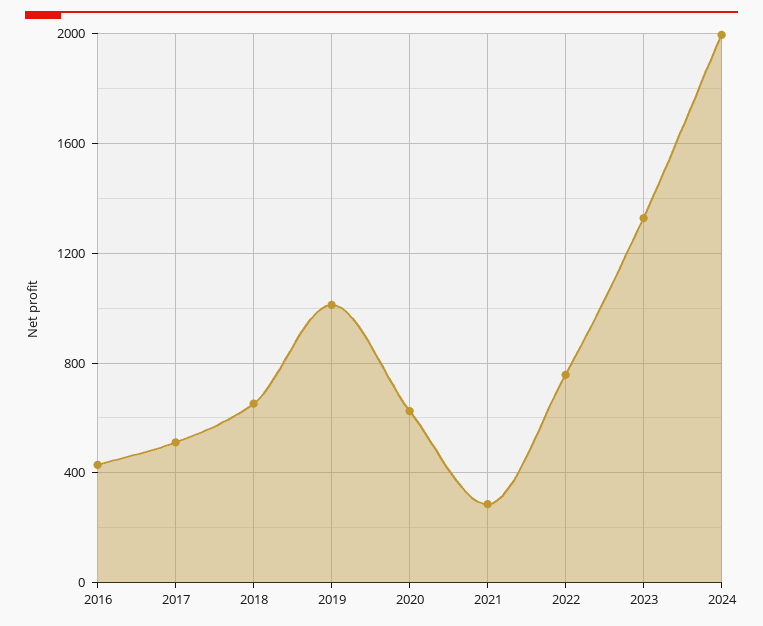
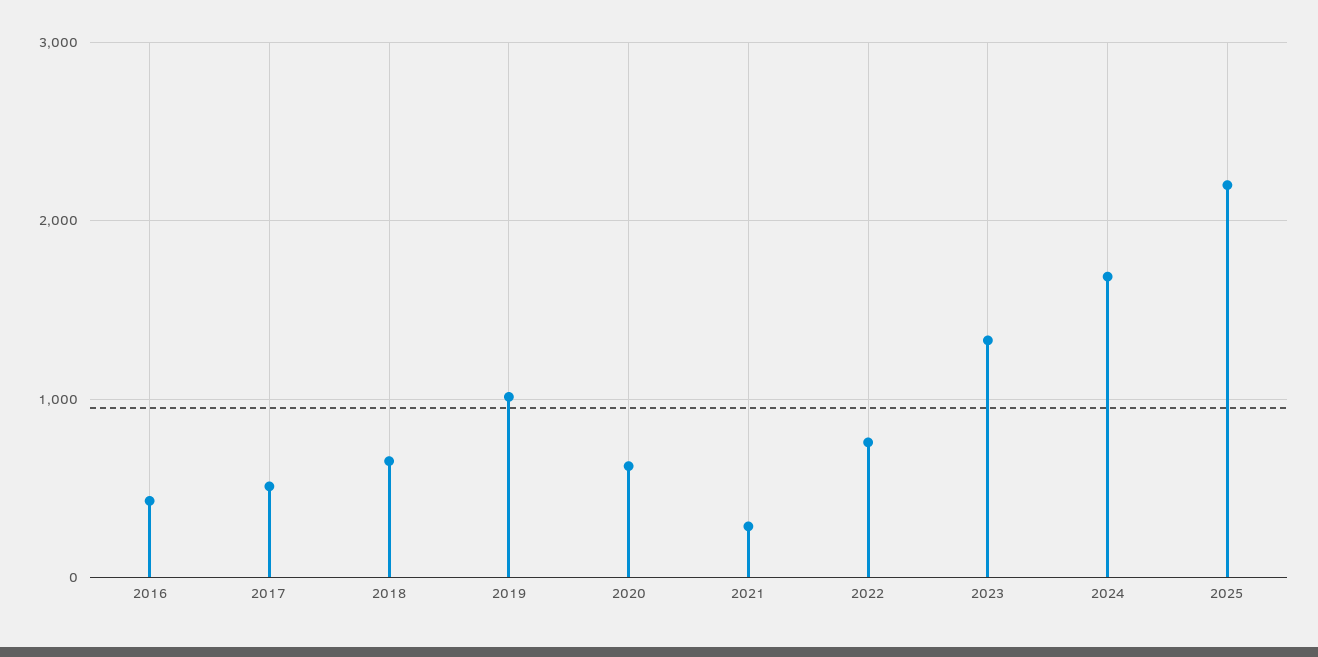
2024: 2000 -> 1700
2025: none -> 2200

